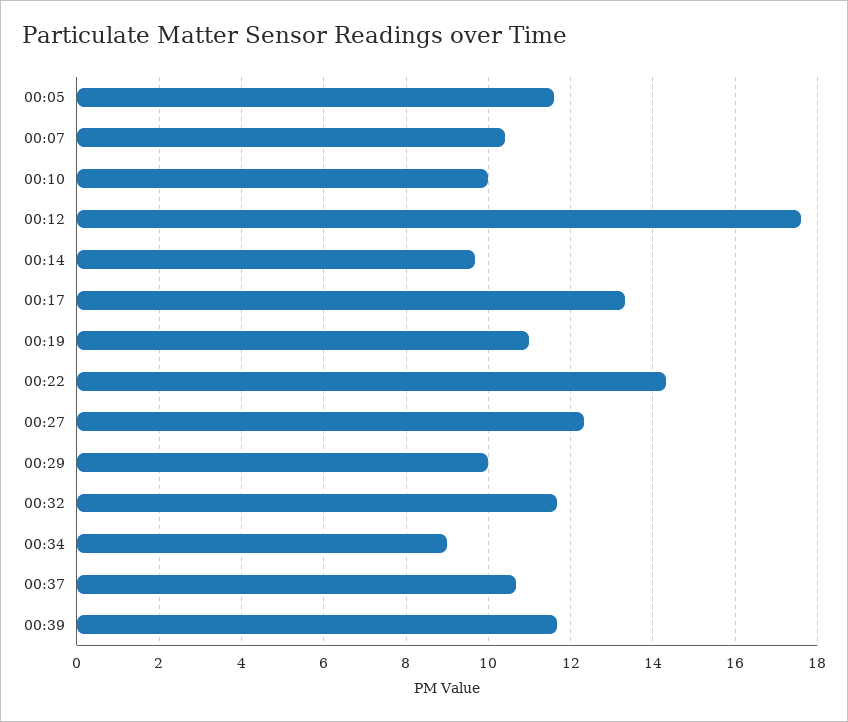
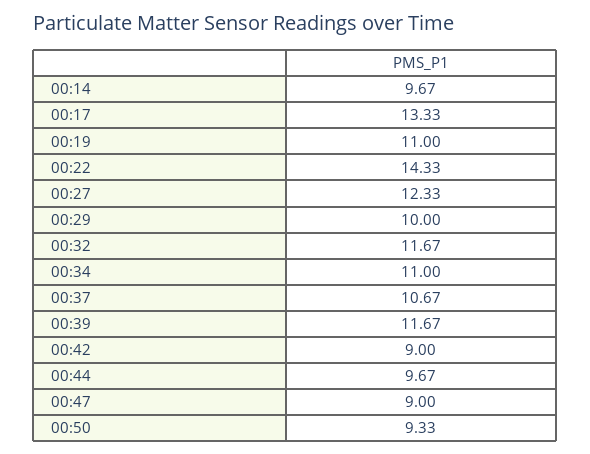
00:05: 11.6 -> none
00:07: 10.4 -> none
00:10: 10 -> none
00:12: 17.6 -> none
00:34: 9 -> 11
00:42: none -> 9
00:44: none -> 9.67
00:47: none -> 9
00:50: none -> 9.33

